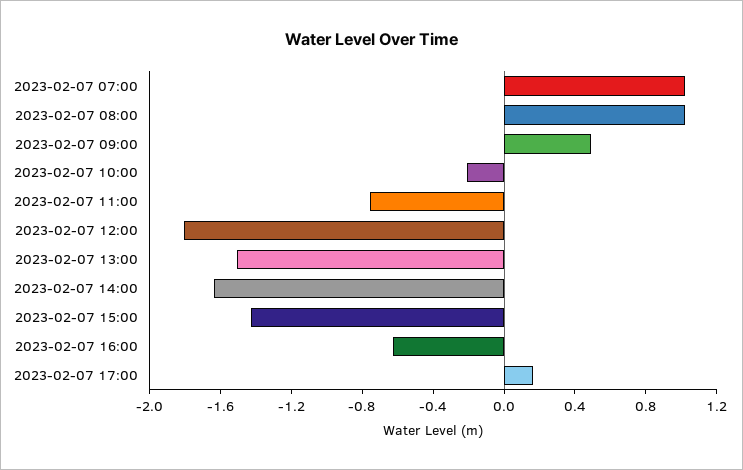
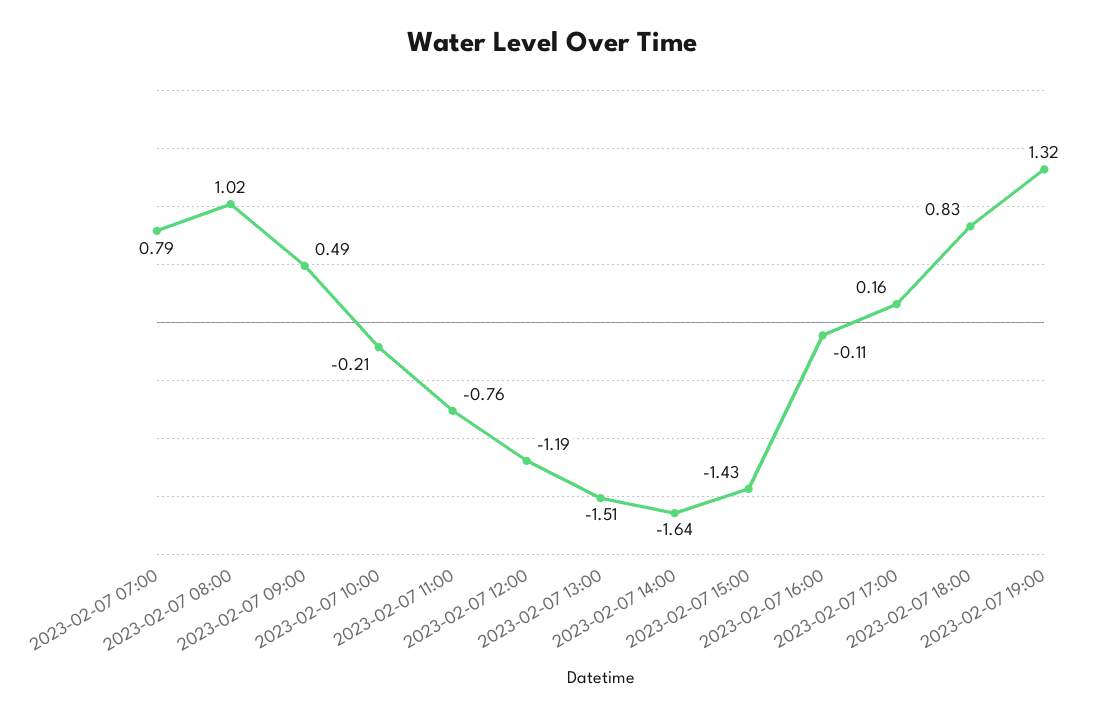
2023-02-07 07:00: 1 -> 0.79
2023-02-07 12:00: -1.8 -> -1.19
2023-02-07 16:00: -0.6 -> -0.11
2023-02-07 18:00: none -> 0.83
2023-02-07 19:00: none -> 1.32

